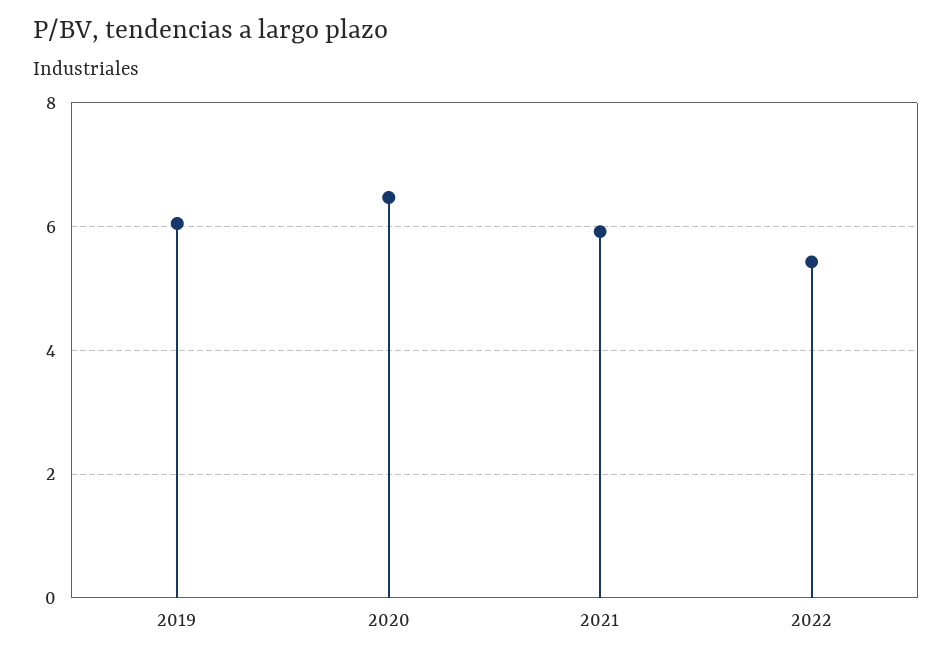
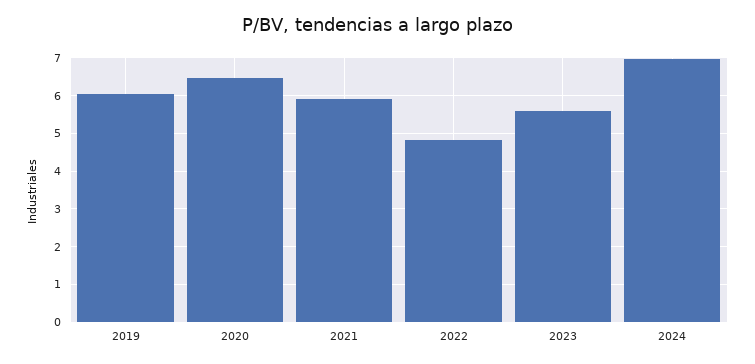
2022: 5.4 -> 4.8
2023: none -> 5.6
2024: none -> 7

